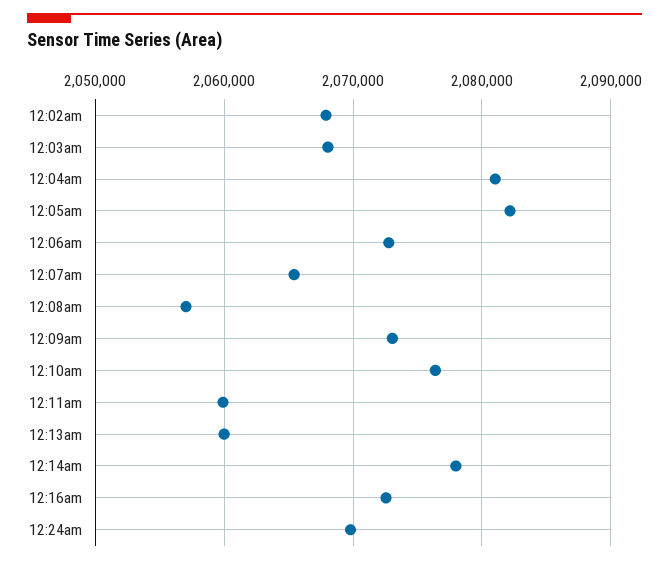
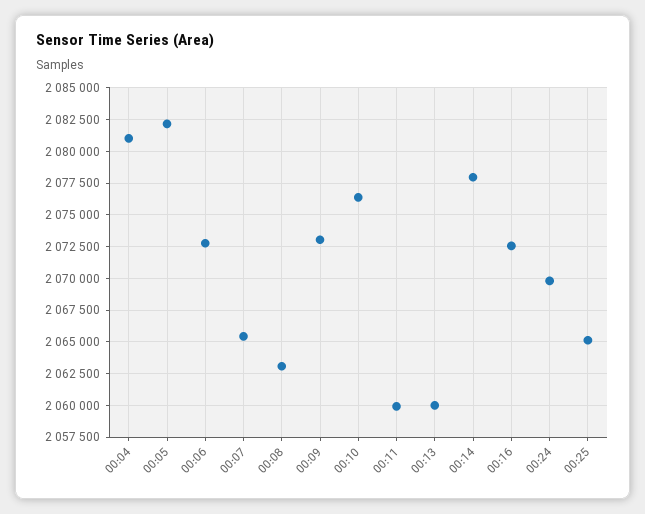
12:02am: 2068000 -> none
12:03am: 2068000 -> none
12:08am: 2057000 -> 2063000
00:25: none -> 2065000

